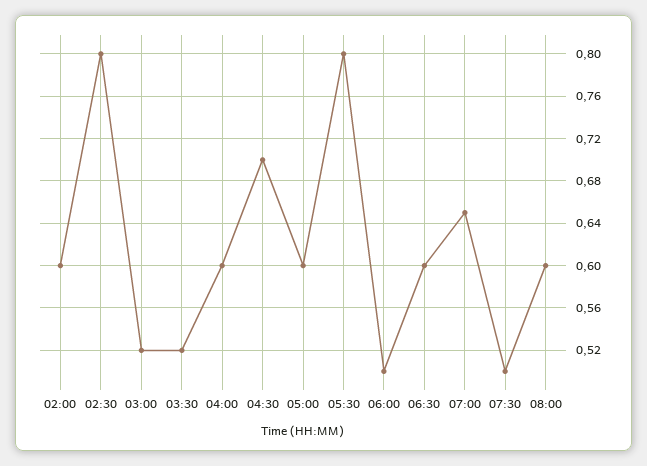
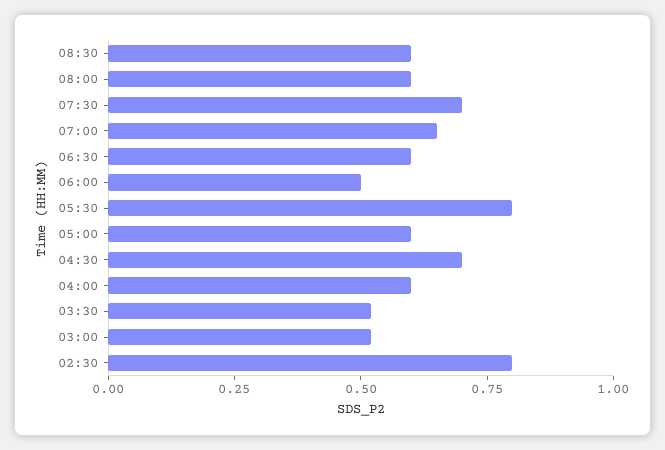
02:00: 0.6 -> none
07:30: 0.5 -> 0.7
08:30: none -> 0.6

